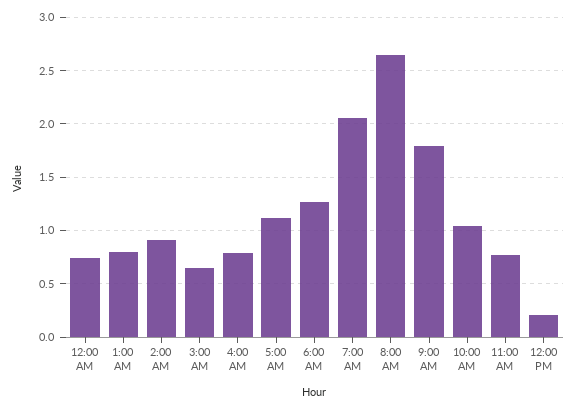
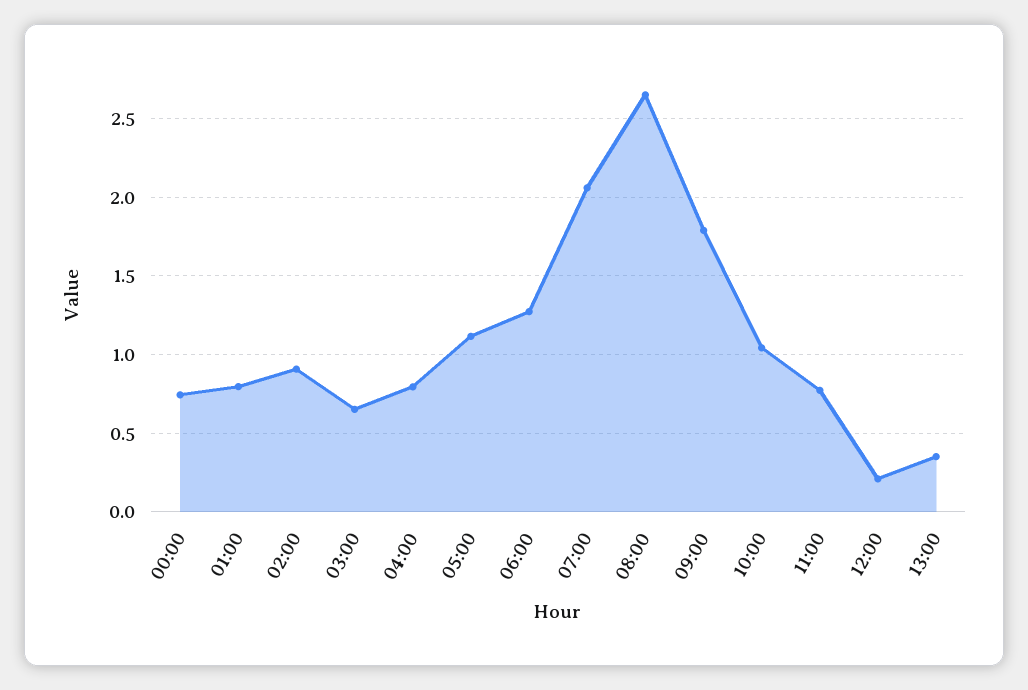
13:00: none -> 0.35

